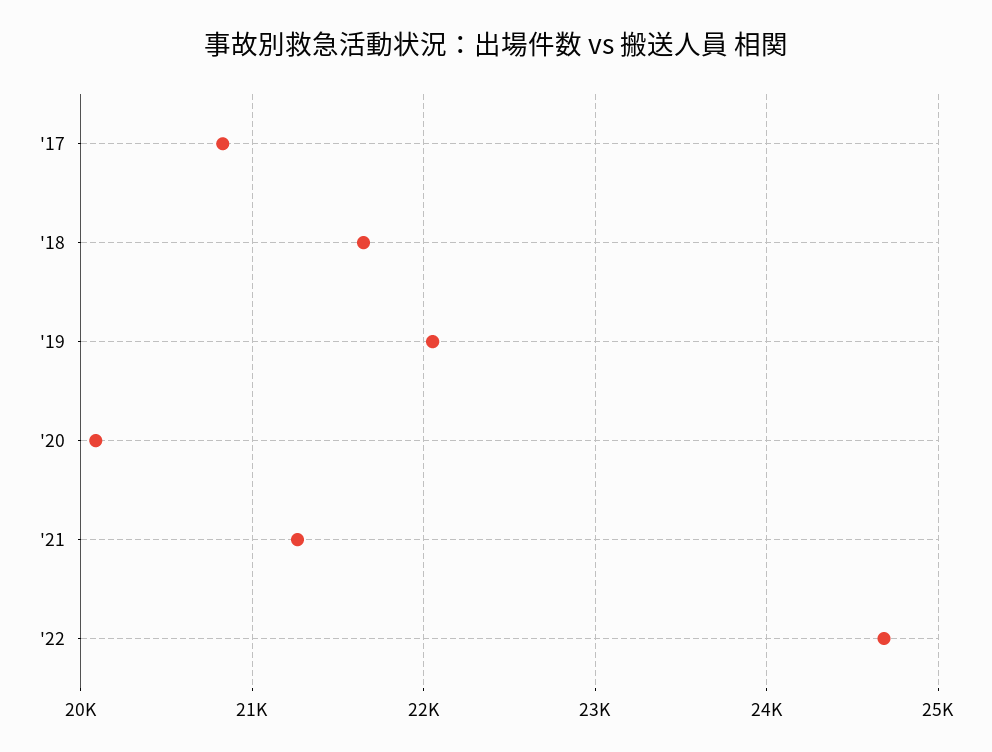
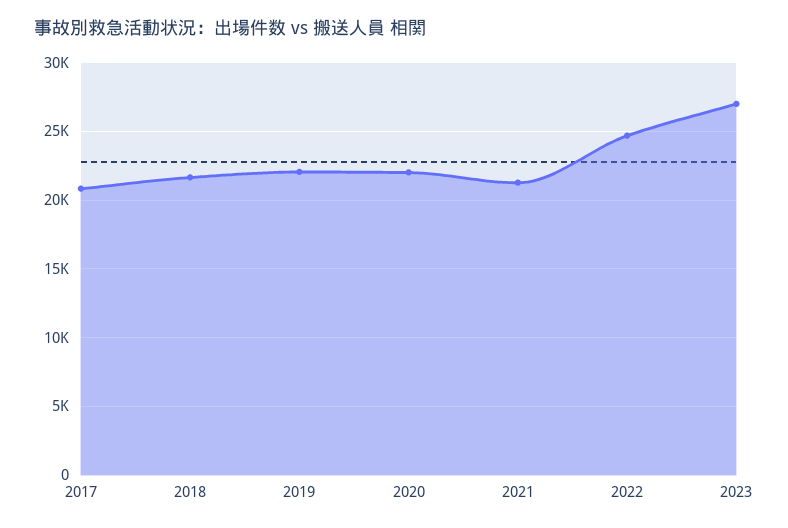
'20: 20100 -> 22000
2023: none -> 27000

